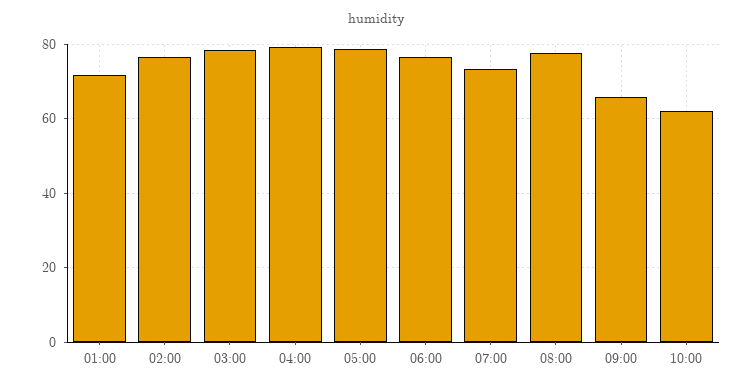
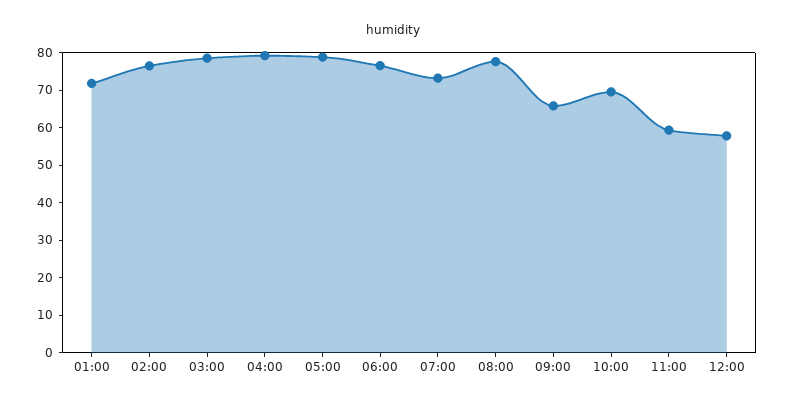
10:00: 62 -> 70
11:00: none -> 60
12:00: none -> 57.5

